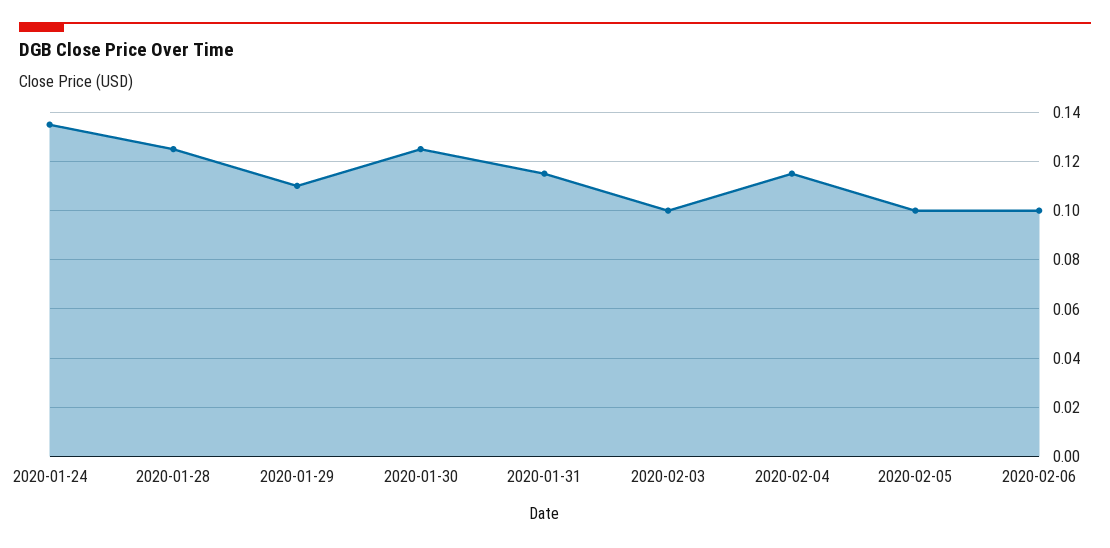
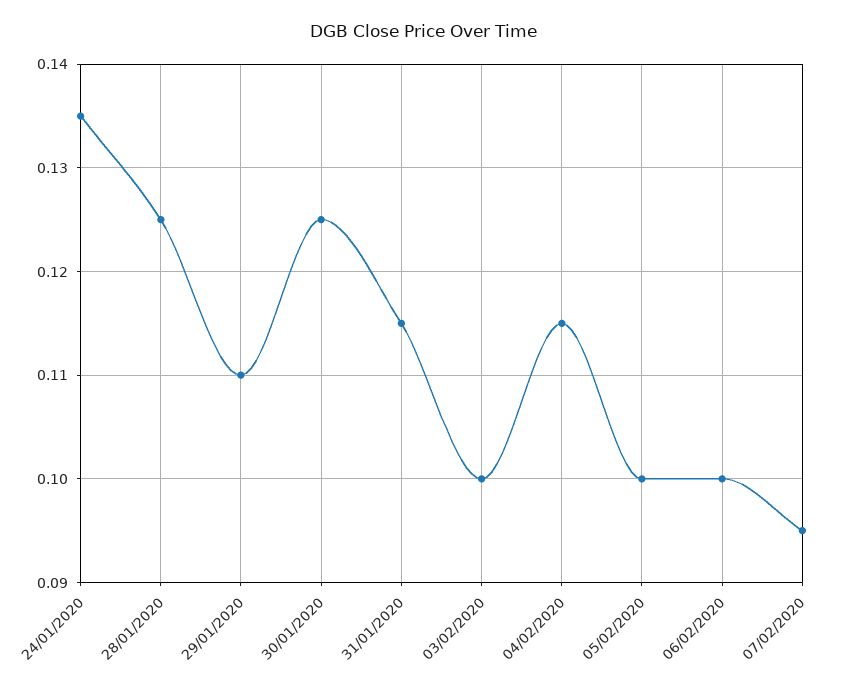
07/02/2020: none -> 0.095

